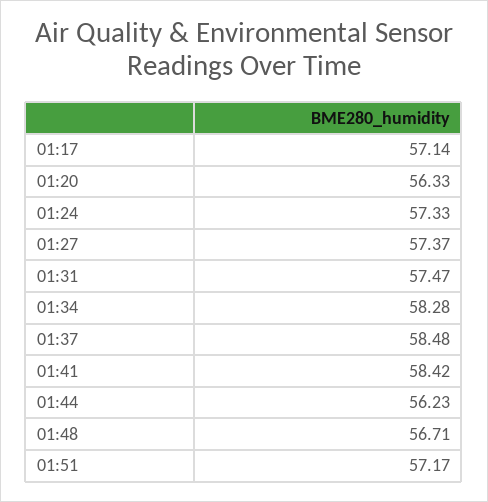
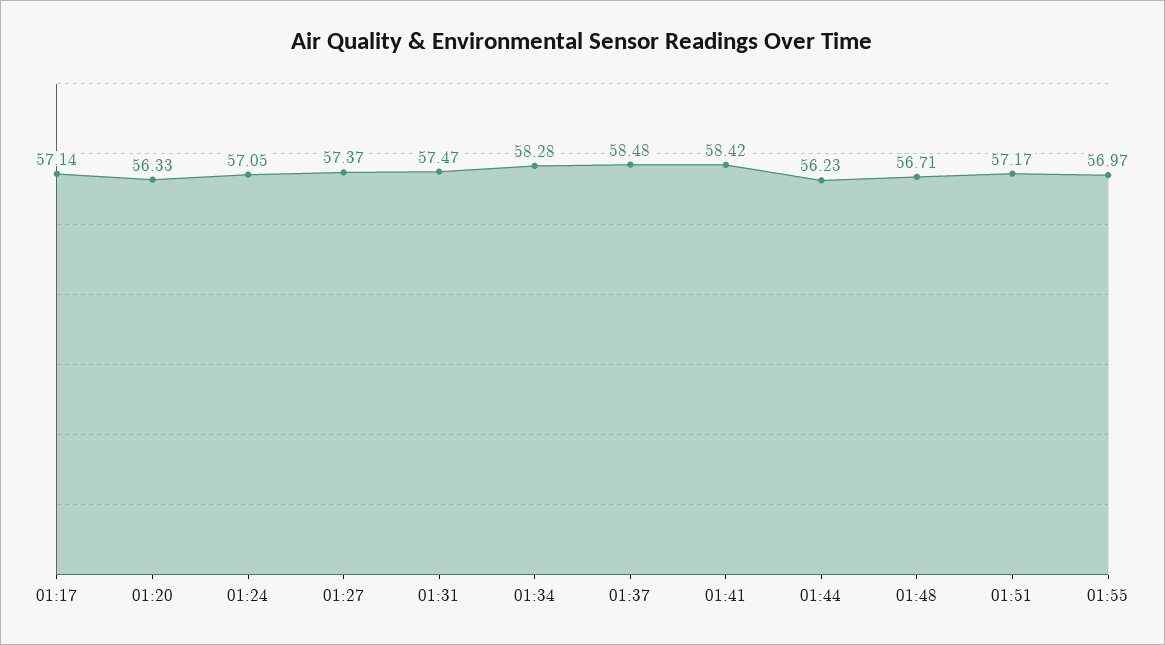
01:24: 57.33 -> 57.05
01:55: none -> 56.97

